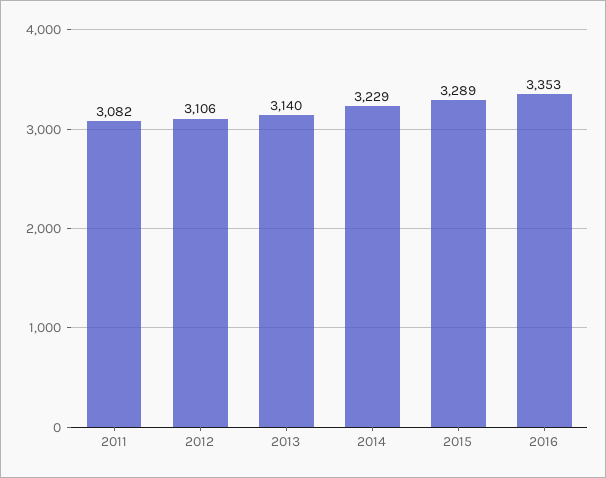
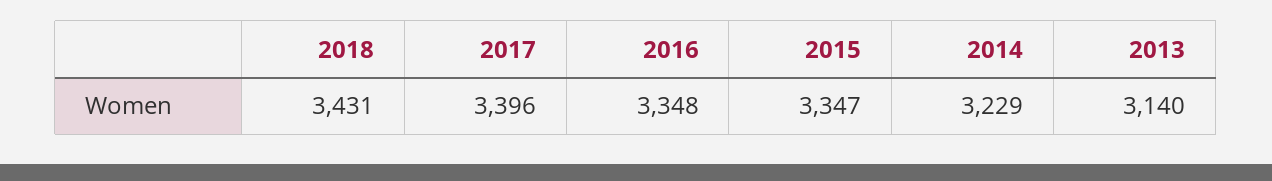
2011: 3082 -> none
2012: 3106 -> none
2015: 3289 -> 3347
2016: 3353 -> 3348
2018: none -> 3431
2017: none -> 3396

